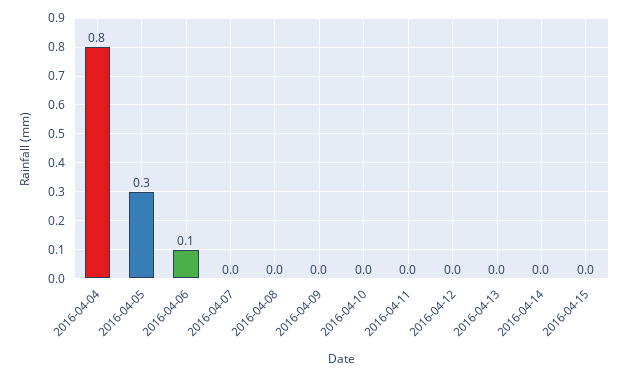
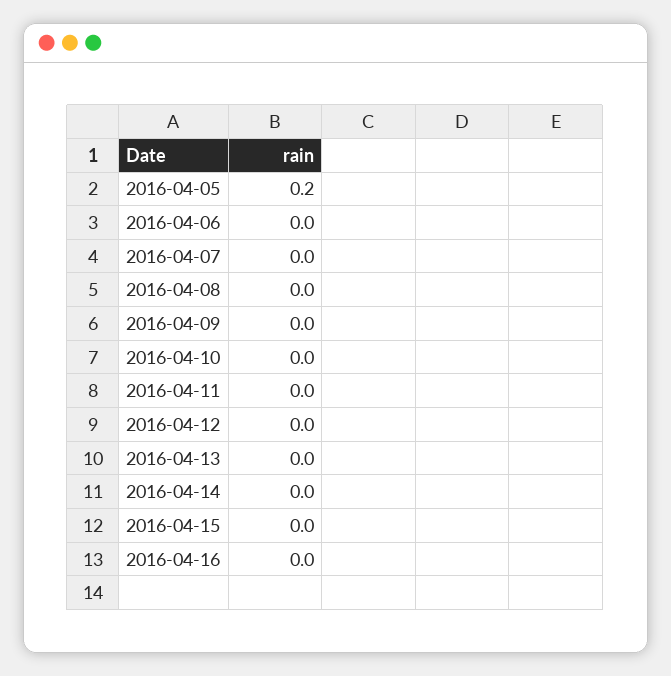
2016-04-04: 0.8 -> none
2016-04-05: 0.3 -> 0.2
2016-04-06: 0.1 -> 0
2016-04-16: none -> 0

